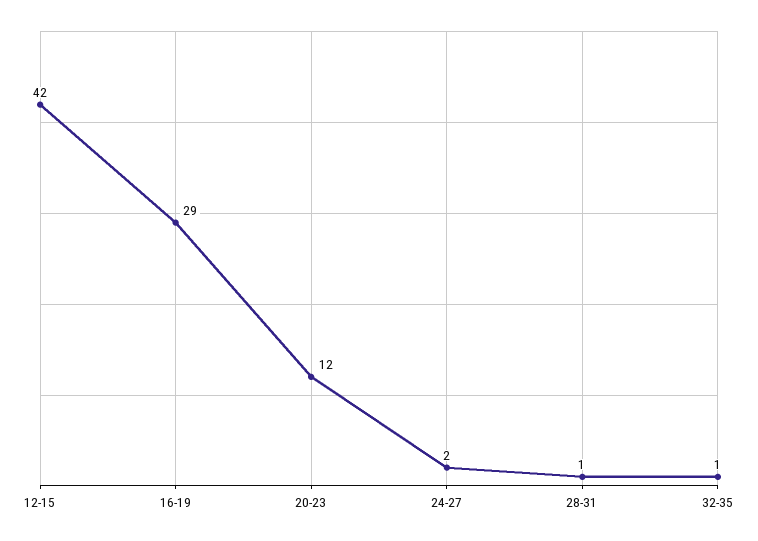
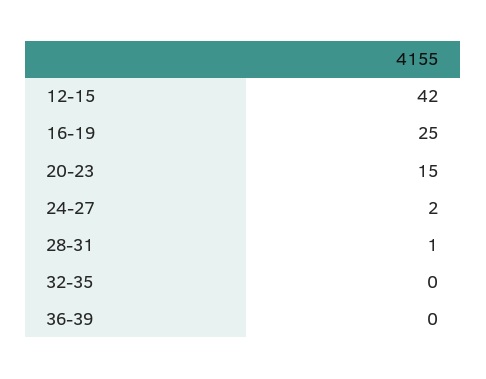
16-19: 29 -> 25
20-23: 12 -> 15
32-35: 1 -> 0
36-39: none -> 0

